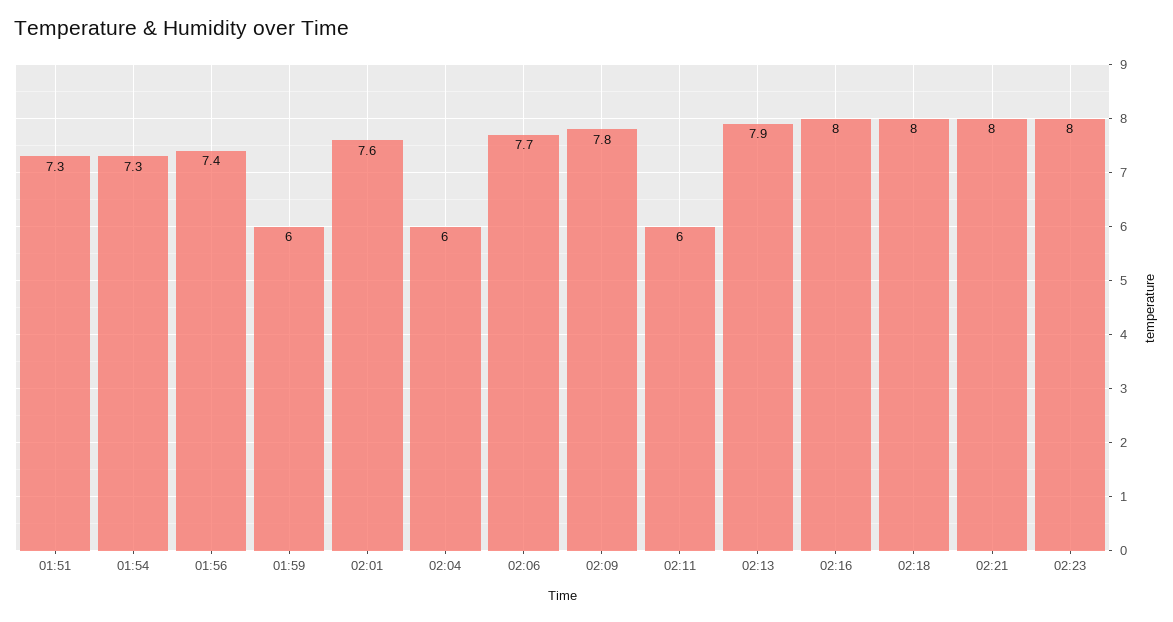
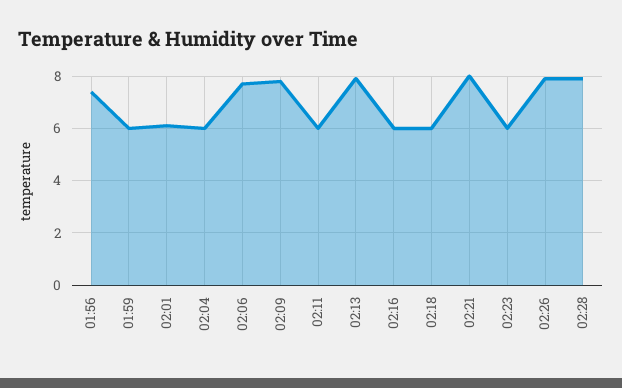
01:51: 7.3 -> none
01:54: 7.3 -> none
02:01: 7.6 -> 6
02:16: 8 -> 6
02:18: 8 -> 6
02:23: 8 -> 6
02:26: none -> 8
02:28: none -> 8

